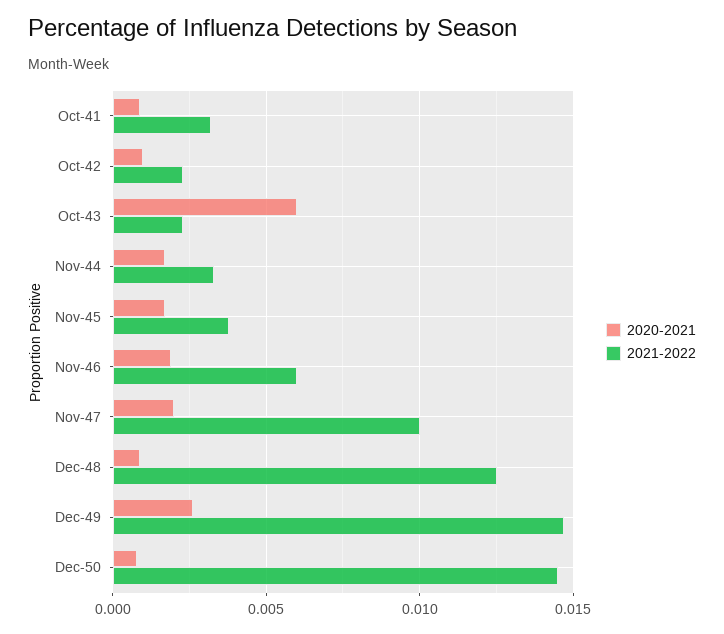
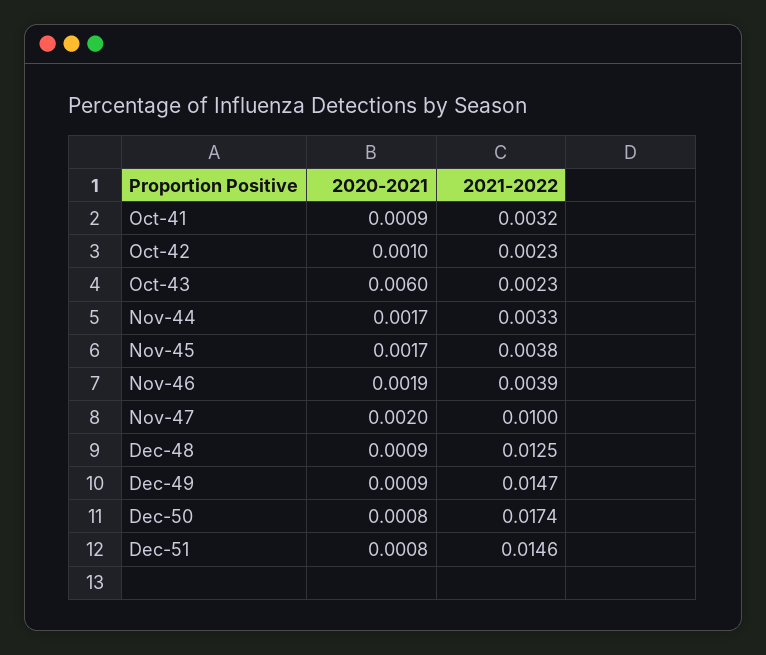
2021-2022, Nov-46: 0.006 -> 0.0039
2020-2021, Dec-49: 0.0025 -> 0.0009
2021-2022, Dec-50: 0.0145 -> 0.0174
2020-2021, Dec-51: none -> 0.0008
2021-2022, Dec-51: none -> 0.0146

